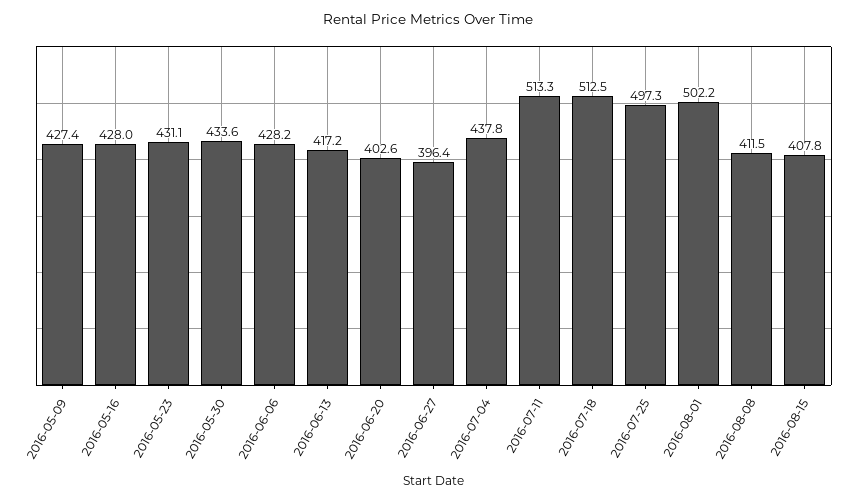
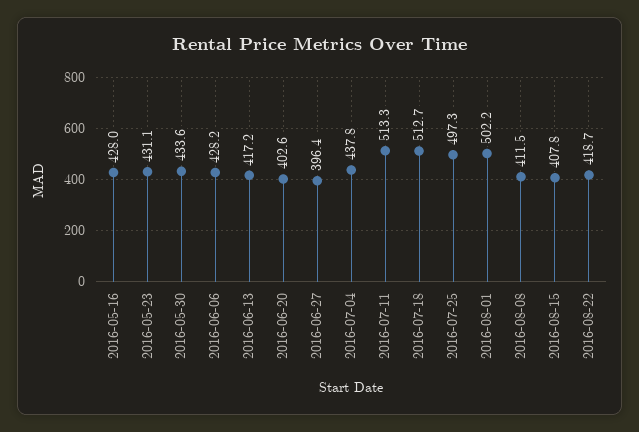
2016-05-09: 427.4 -> none
2016-07-18: 512.5 -> 512.7
2016-08-22: none -> 418.7

